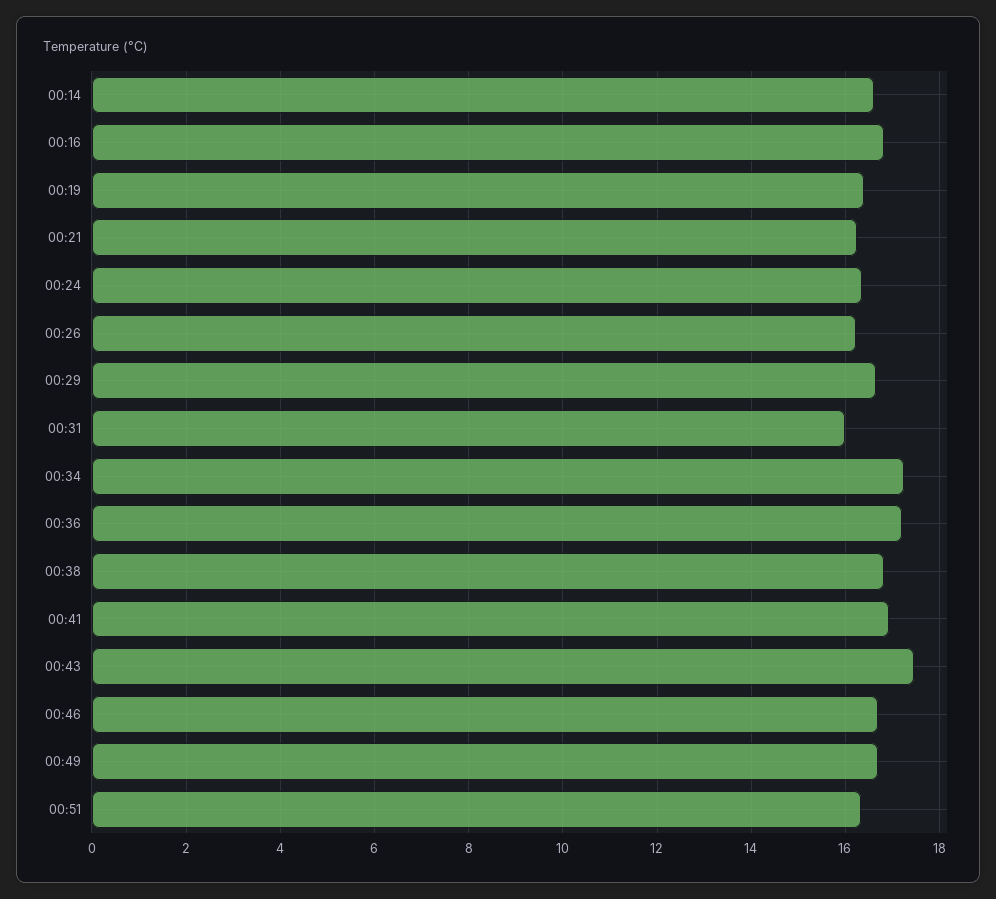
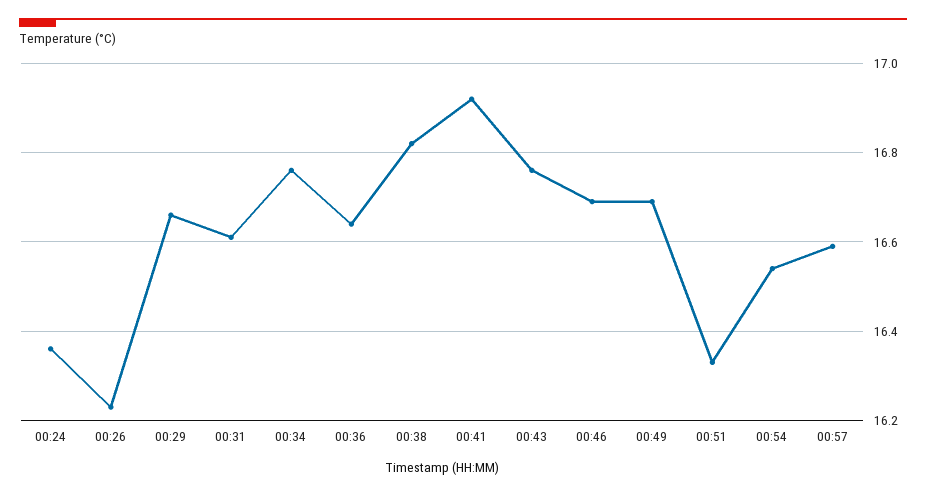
00:14: 16.6 -> none
00:16: 16.8 -> none
00:19: 16.4 -> none
00:21: 16.2 -> none
00:31: 16 -> 16.6
00:34: 17.2 -> 16.75
00:36: 17.2 -> 16.65
00:43: 17.4 -> 16.75
00:54: none -> 16.55
00:57: none -> 16.6

